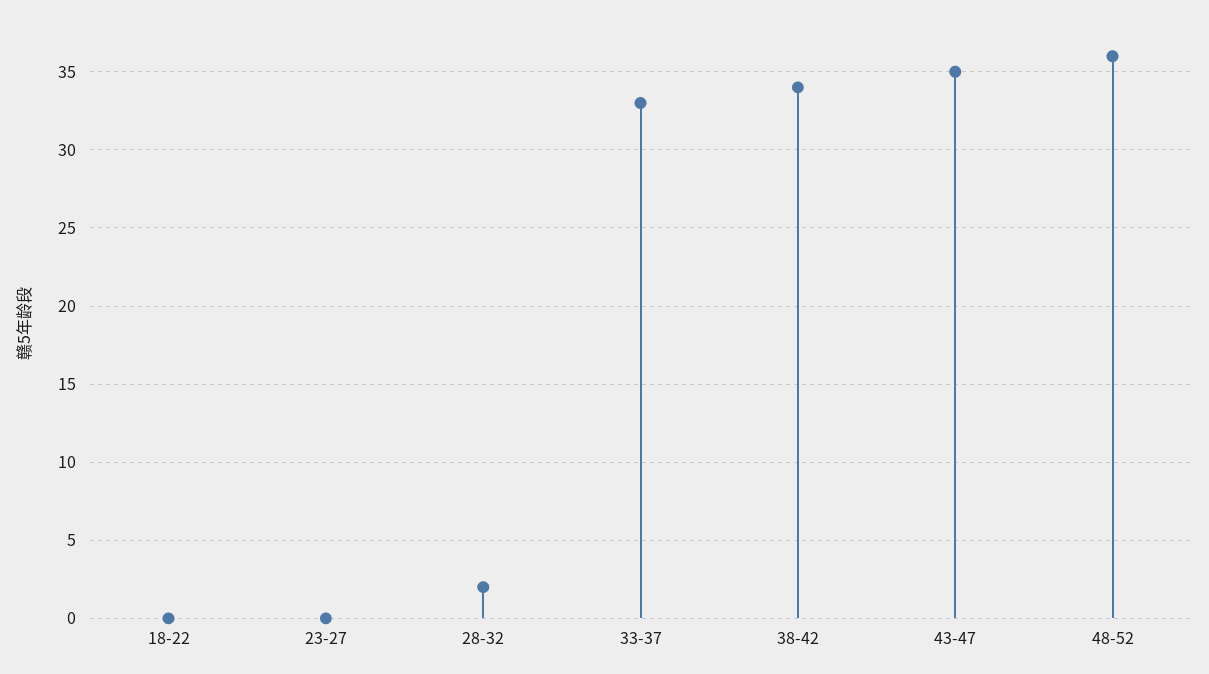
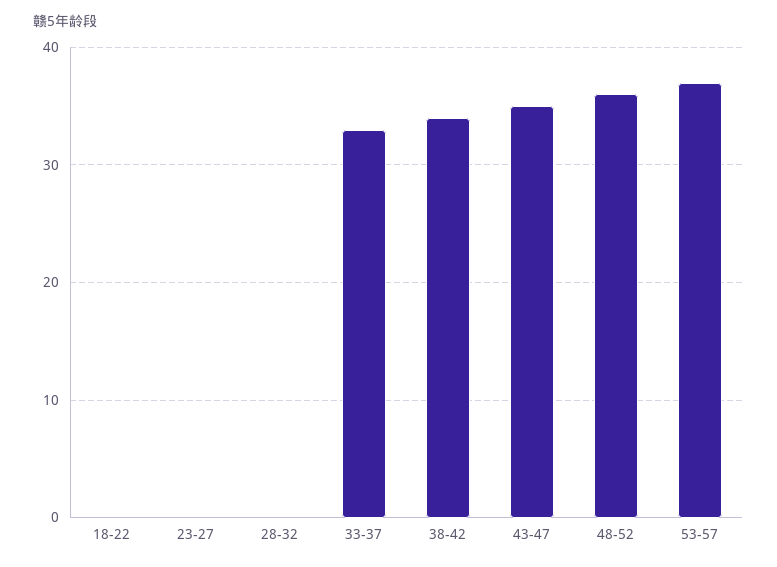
28-32: 2 -> 0
53-57: none -> 37

